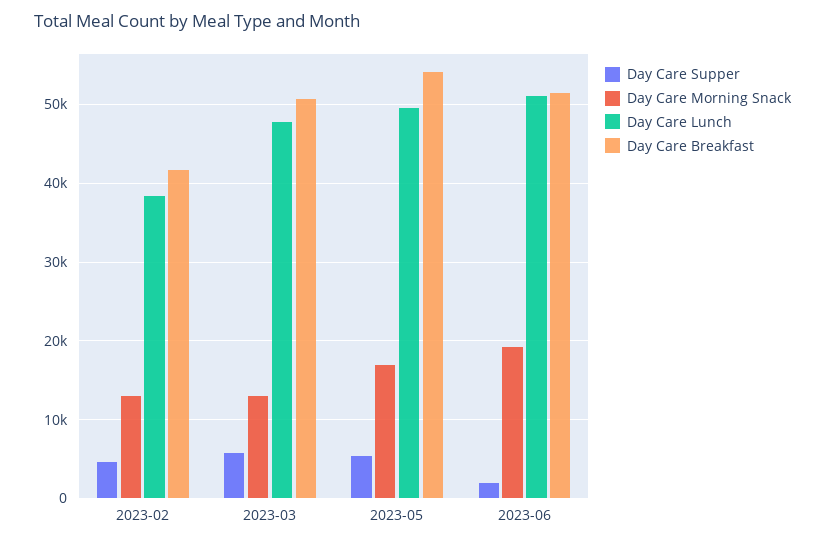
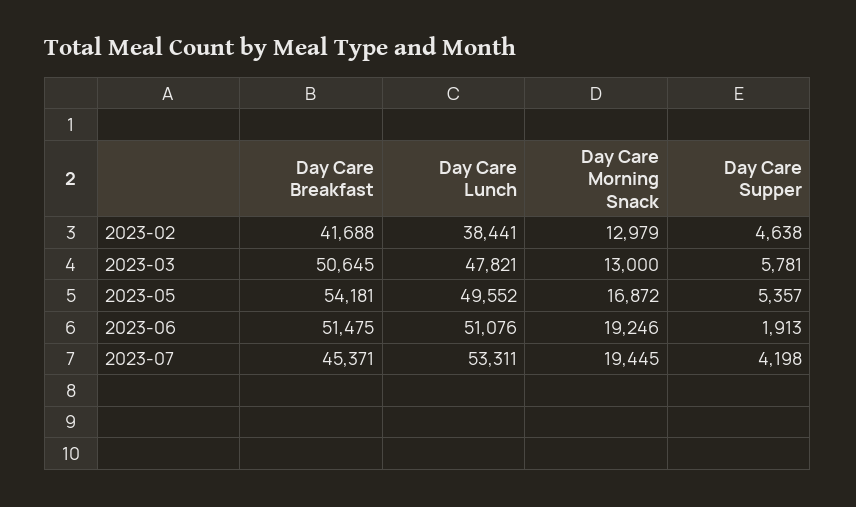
Day Care Breakfast, 2023-07: none -> 45371
Day Care Lunch, 2023-07: none -> 53311
Day Care Morning Snack, 2023-07: none -> 19445
Day Care Supper, 2023-07: none -> 4198

